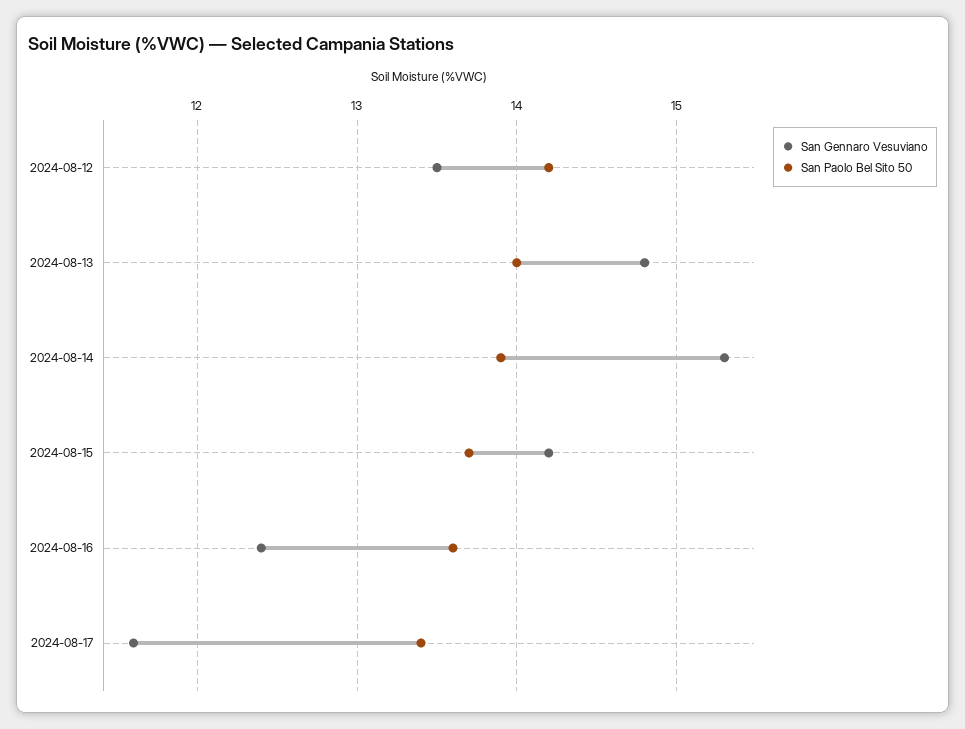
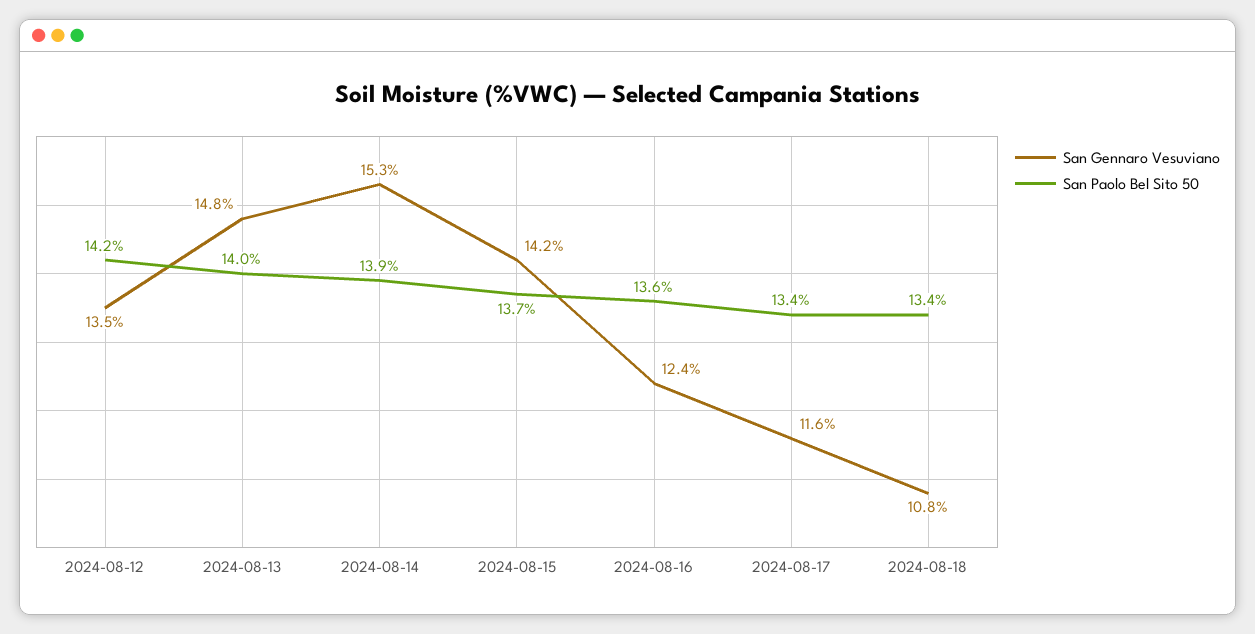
San Gennaro Vesuviano, 2024-08-18: none -> 10.8
San Paolo Bel Sito 50, 2024-08-18: none -> 13.4

